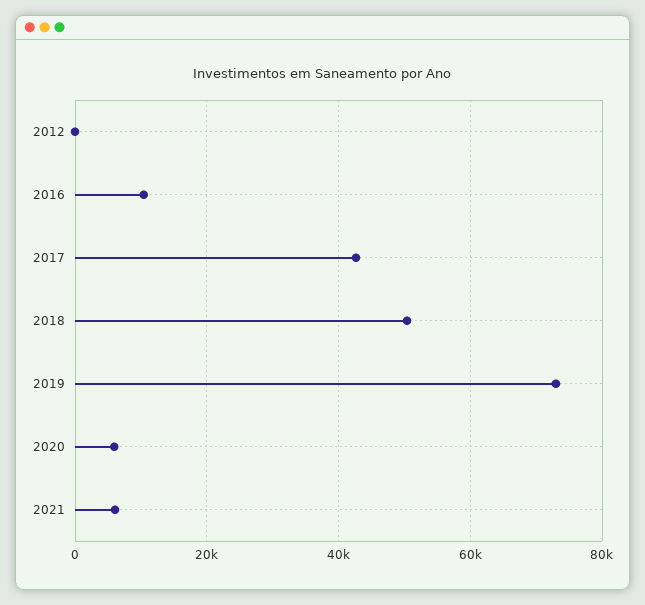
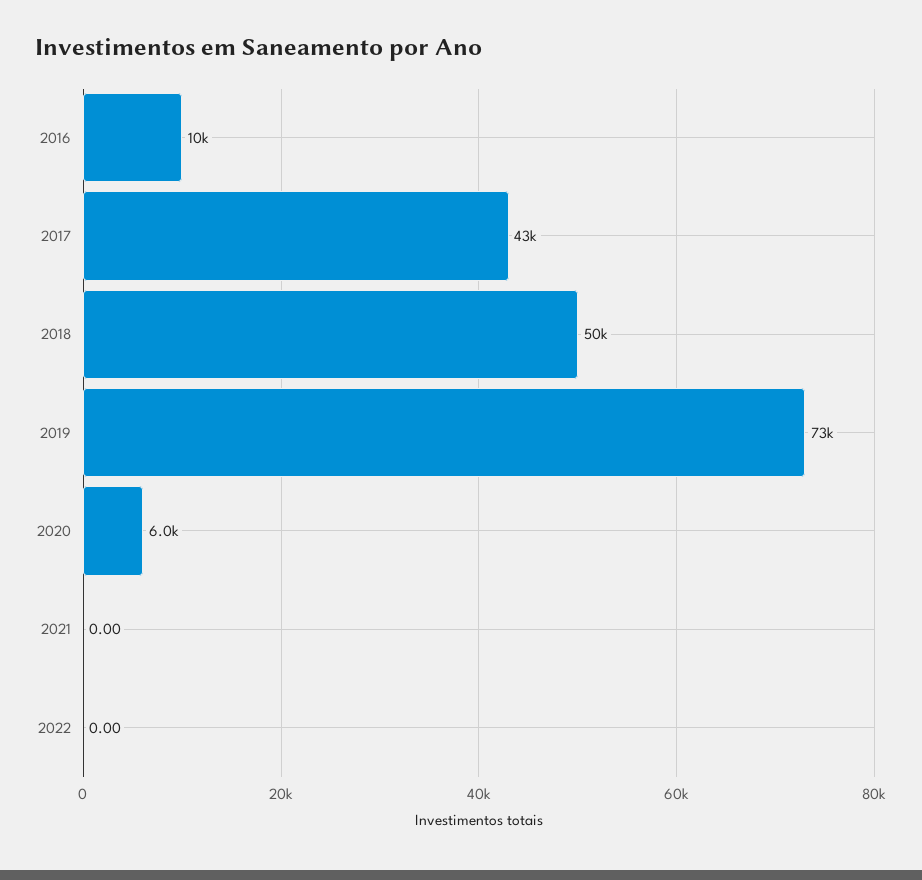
2012: 0 -> none
2021: 6000 -> 0
2022: none -> 0

